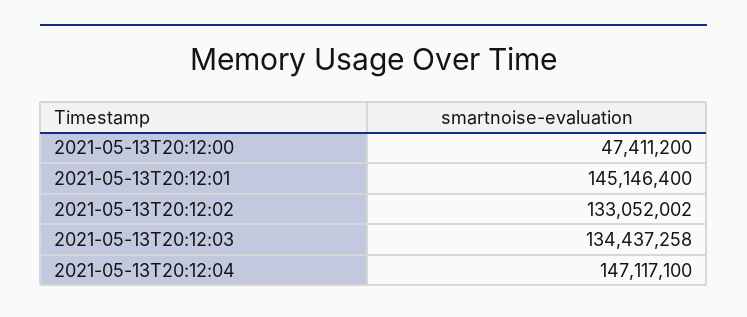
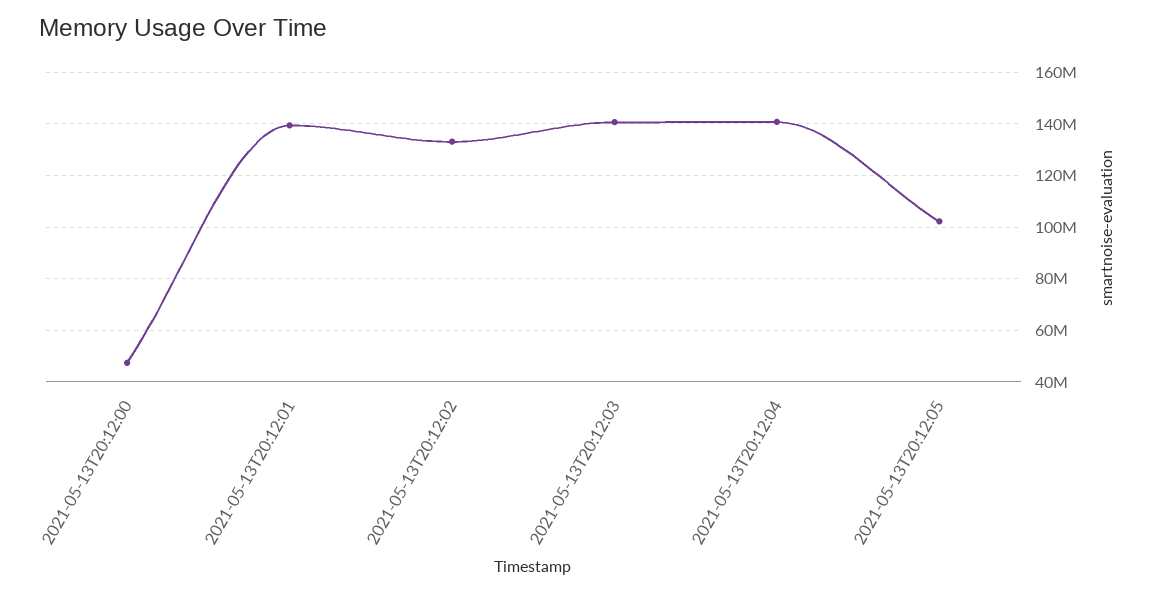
2021-05-13T20:12:01: 145146400 -> 140000000
2021-05-13T20:12:03: 134437258 -> 140000000
2021-05-13T20:12:04: 147117100 -> 140000000
2021-05-13T20:12:05: none -> 102500000

